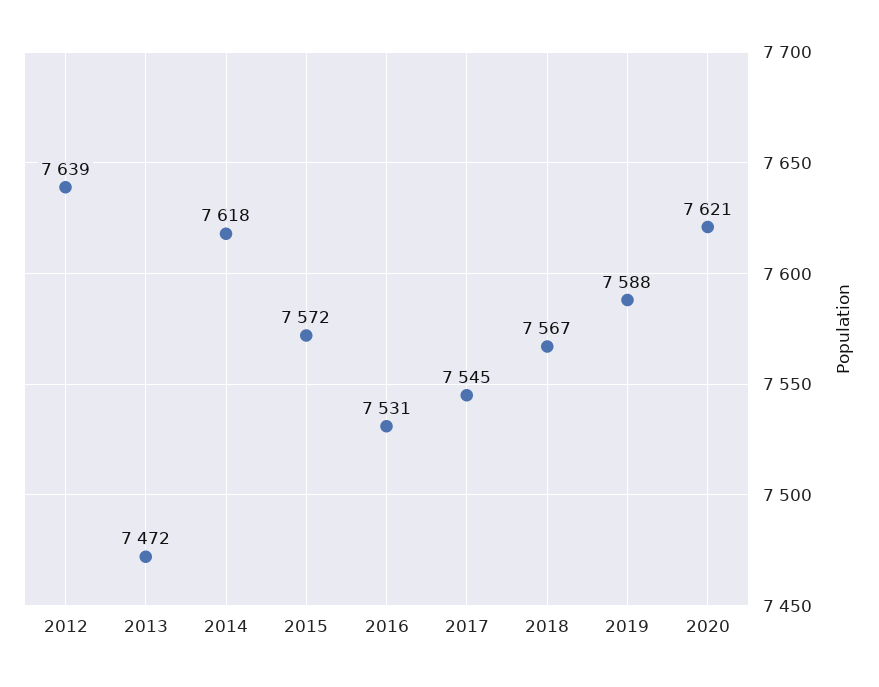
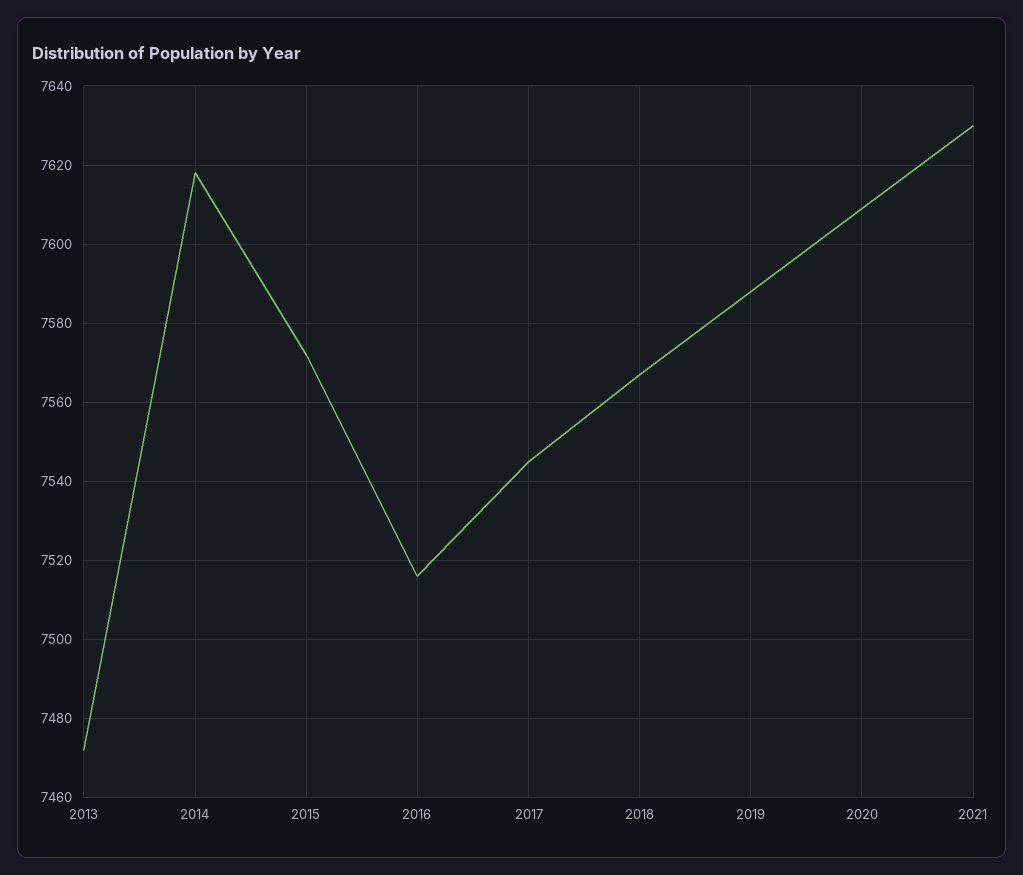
2012: 7639 -> none
2016: 7531 -> 7515
2020: 7621 -> 7610
2021: none -> 7630

